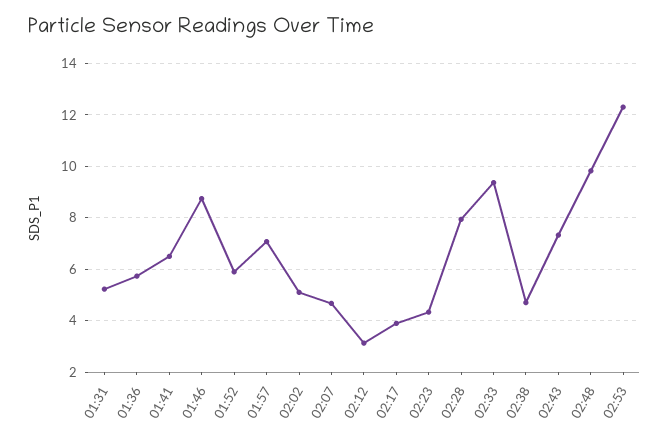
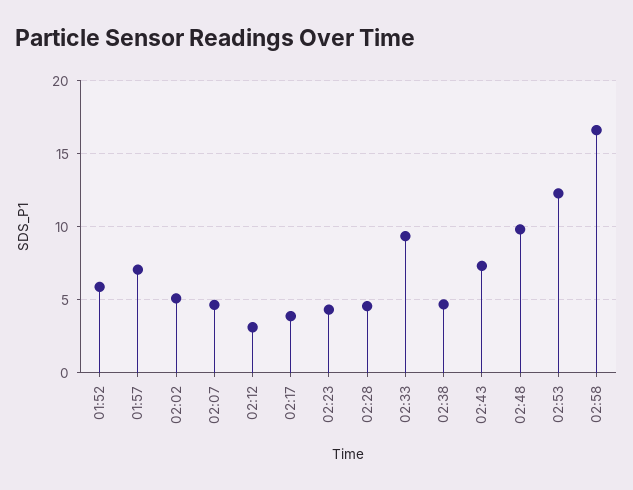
01:31: 5.25 -> none
01:36: 5.75 -> none
01:41: 6.5 -> none
01:46: 8.75 -> none
02:28: 8 -> 4.5
02:58: none -> 16.5

